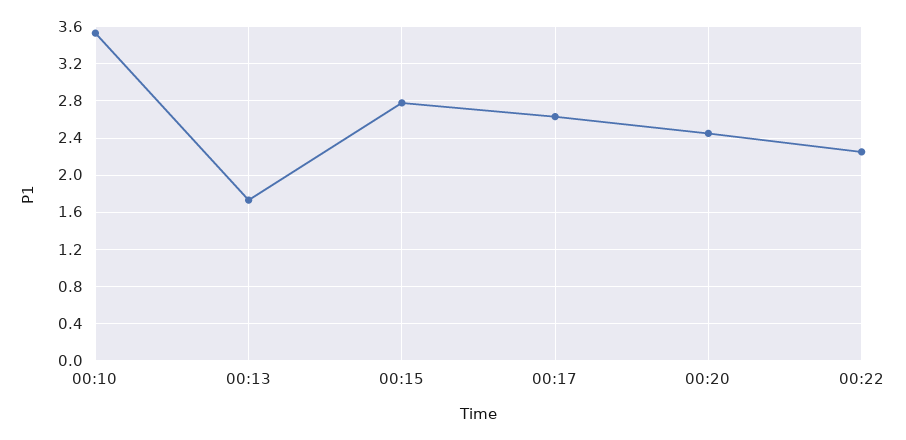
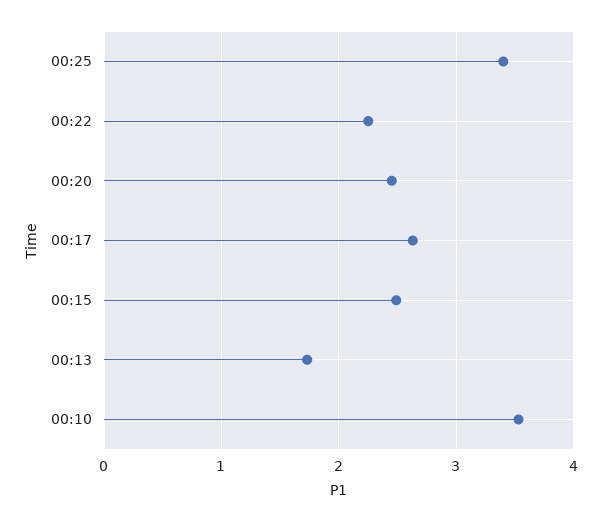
00:15: 2.8 -> 2.5
00:25: none -> 3.4

